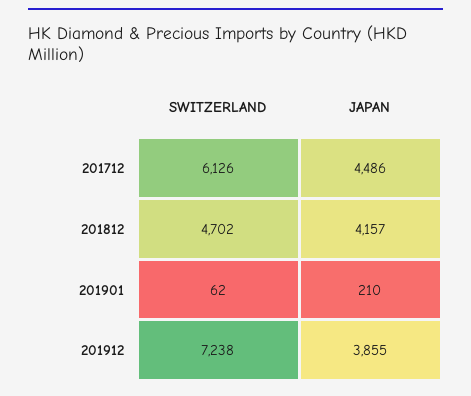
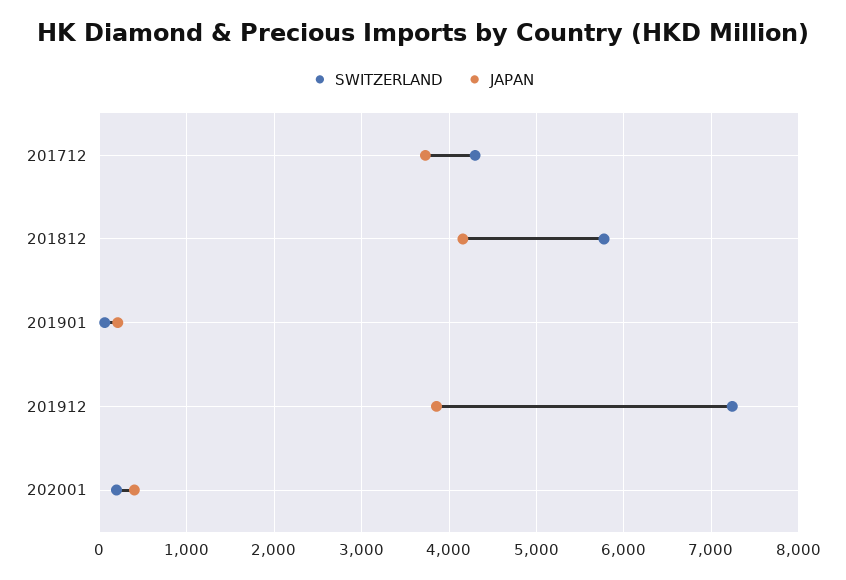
SWITZERLAND, 201712: 6126 -> 4300
JAPAN, 201712: 4486 -> 3700
SWITZERLAND, 201812: 4702 -> 5800
SWITZERLAND, 202001: none -> 200
JAPAN, 202001: none -> 400

